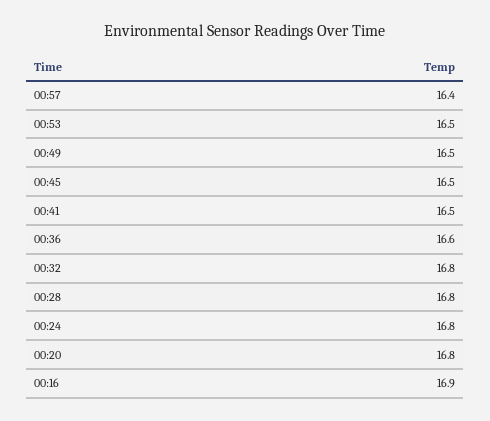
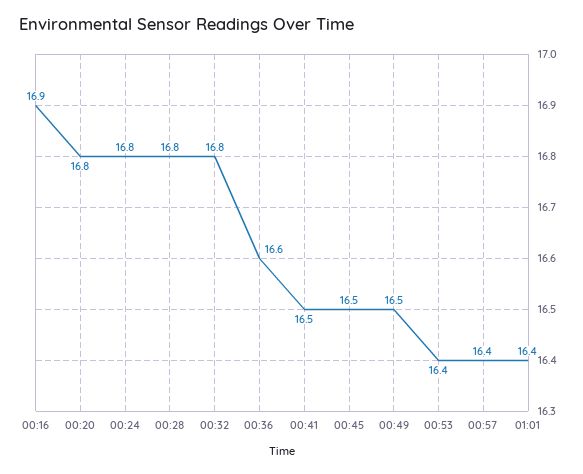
00:53: 16.5 -> 16.4
01:01: none -> 16.4

